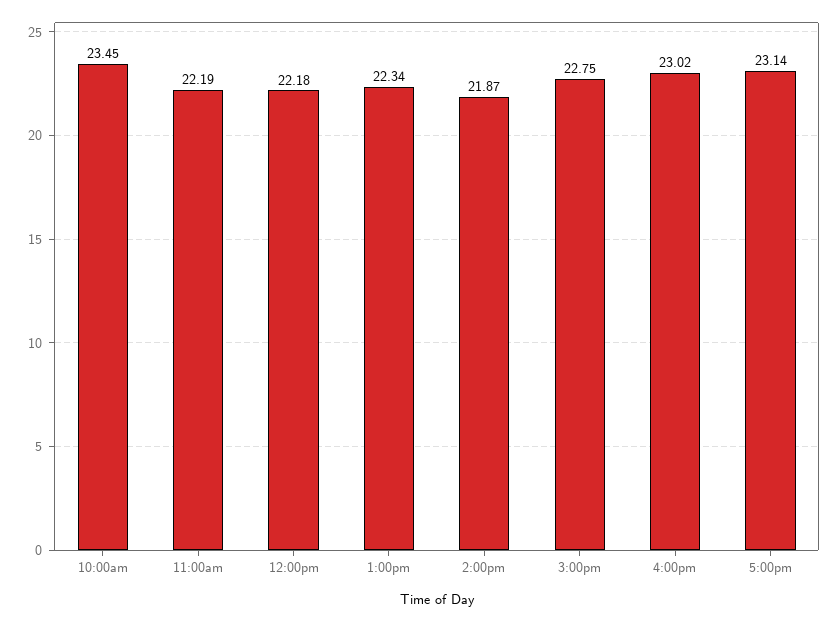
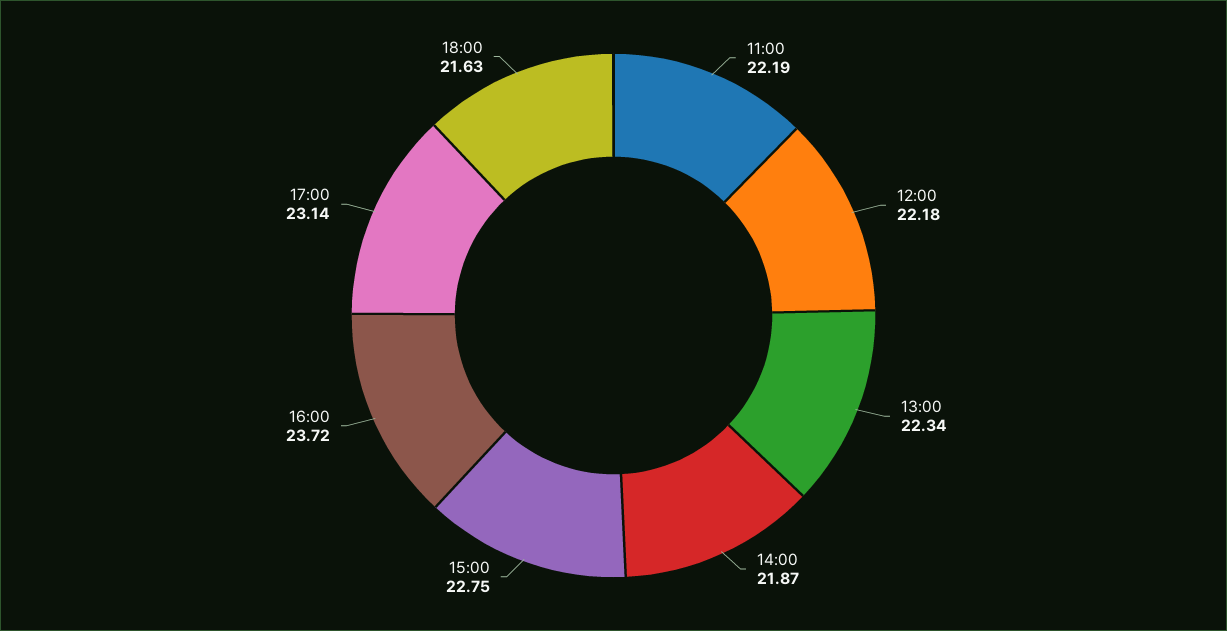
10:00am: 23.45 -> none
4:00pm: 23.02 -> 23.72
18:00: none -> 21.63

